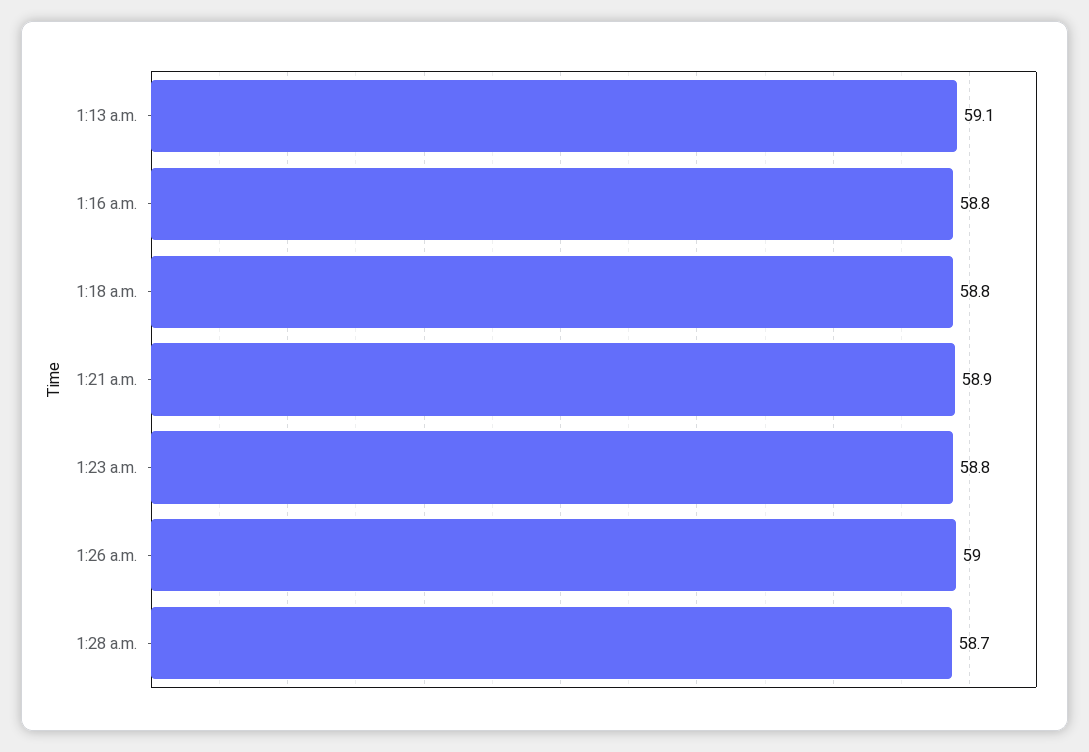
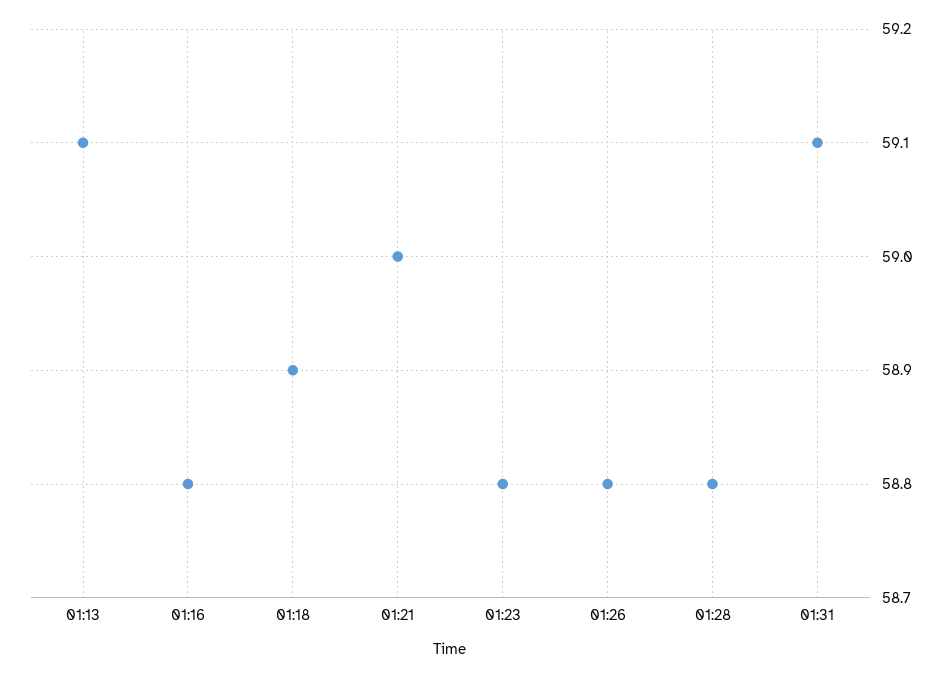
1:18 a.m.: 58.8 -> 58.9
1:21 a.m.: 58.9 -> 59
1:26 a.m.: 59 -> 58.8
1:28 a.m.: 58.7 -> 58.8
01:31: none -> 59.1

